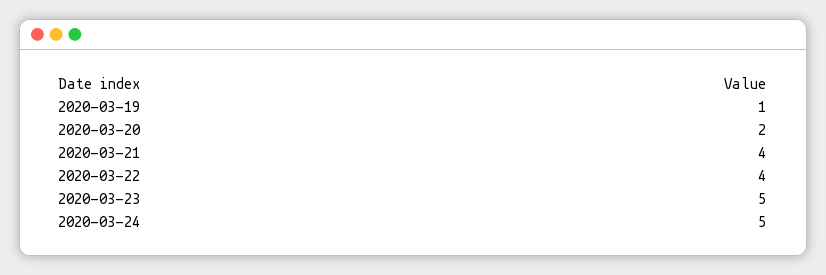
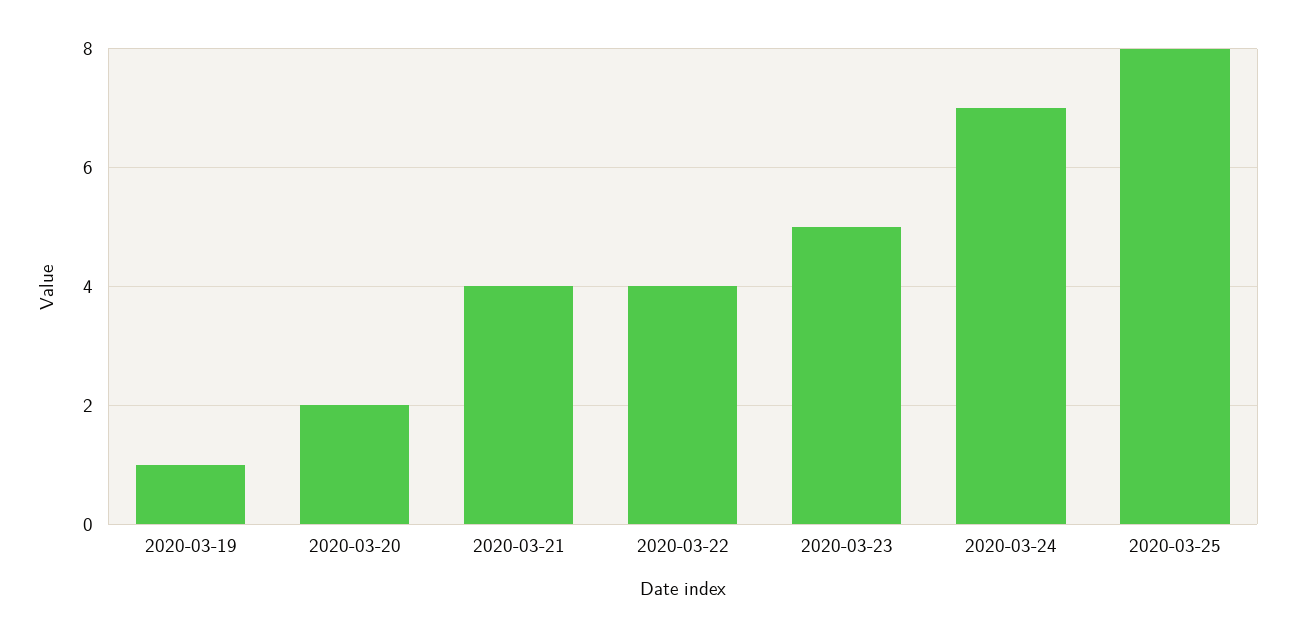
2020-03-24: 5 -> 7
2020-03-25: none -> 8

